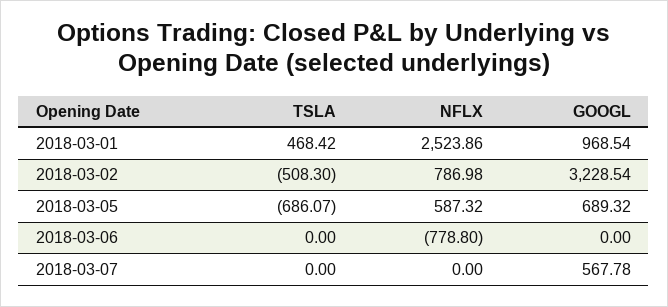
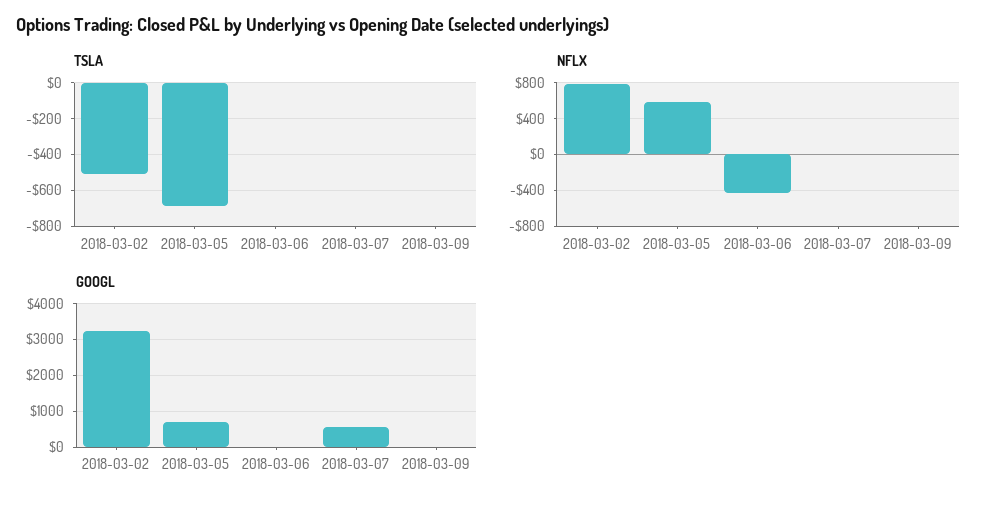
TSLA, 2018-03-01: 468.42 -> none
NFLX, 2018-03-01: 2523.86 -> none
GOOGL, 2018-03-01: 968.54 -> none
NFLX, 2018-03-06: -778.8 -> -400
TSLA, 2018-03-09: none -> 0
NFLX, 2018-03-09: none -> 0
GOOGL, 2018-03-09: none -> 0

